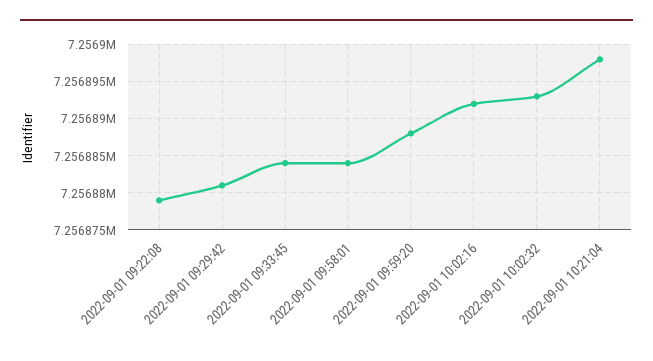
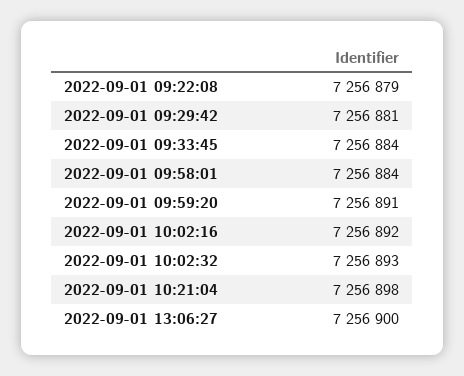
2022-09-01 09:59:20: 7256888 -> 7256891
2022-09-01 13:06:27: none -> 7256900

